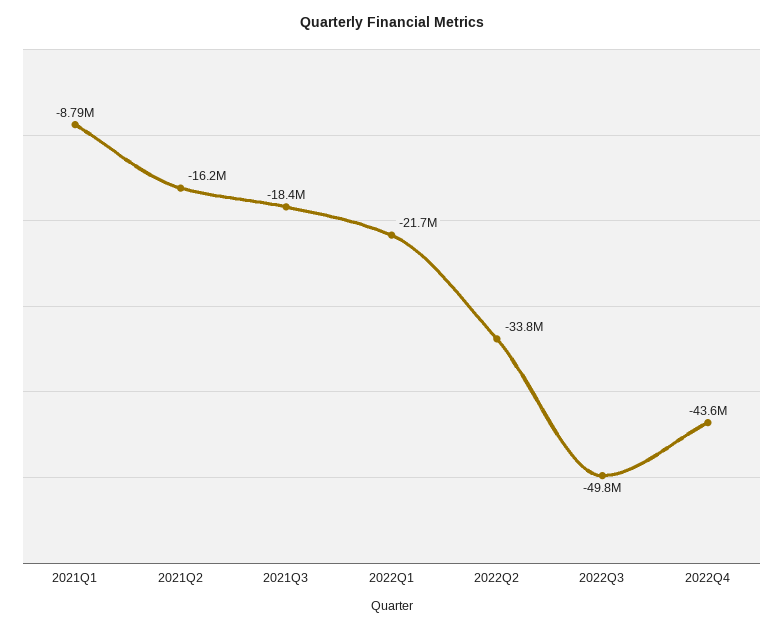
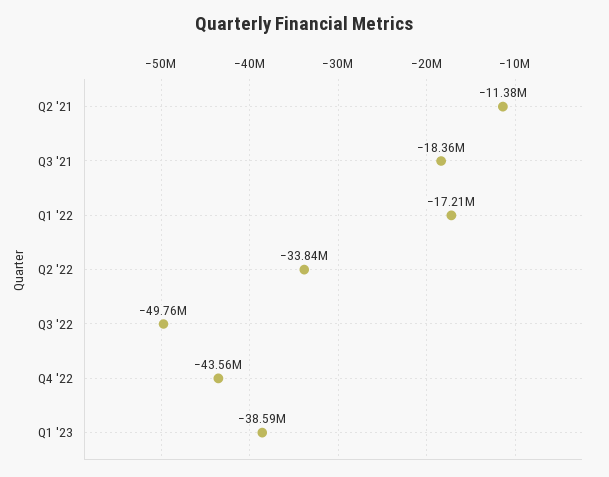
2021Q1: -8790000 -> none
2021Q2: -16200000 -> -11380000
2022Q1: -21700000 -> -17210000
Q1 '23: none -> -38590000

